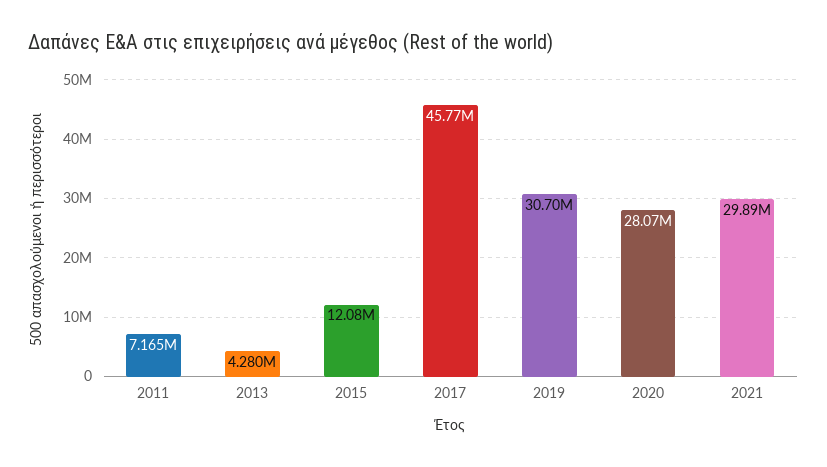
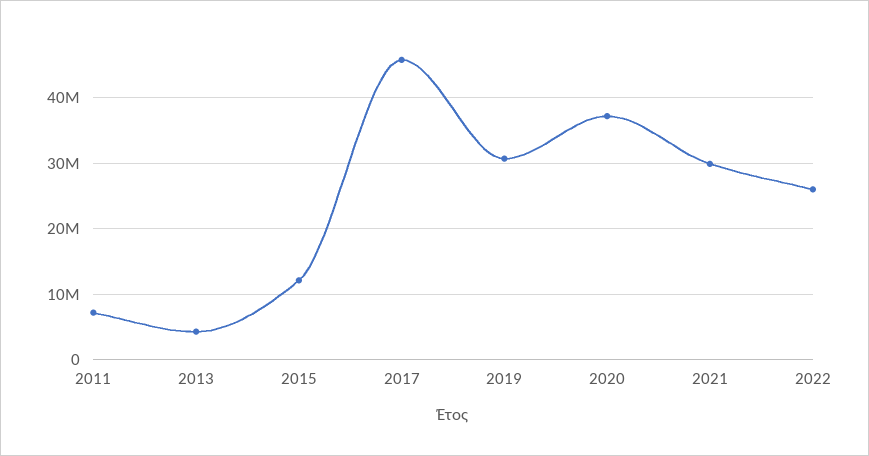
2020: 28070000 -> 37000000
2022: none -> 26000000

